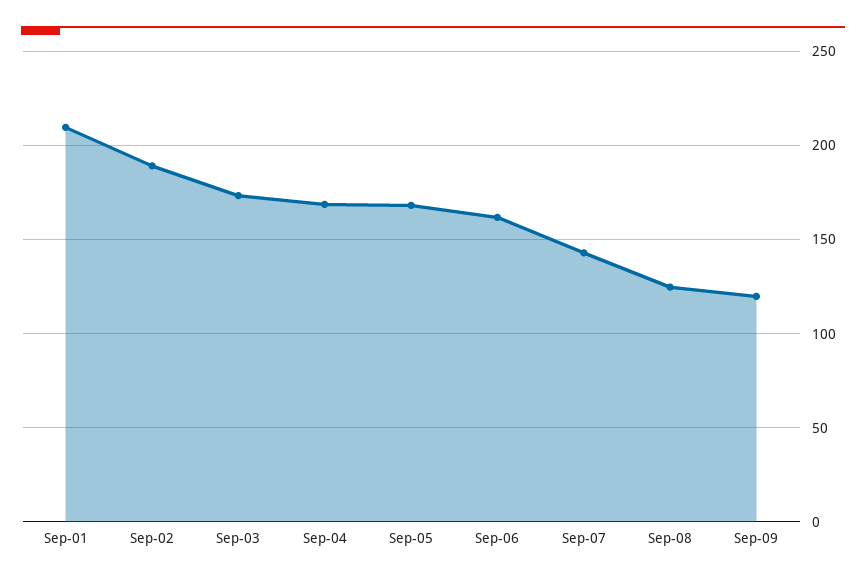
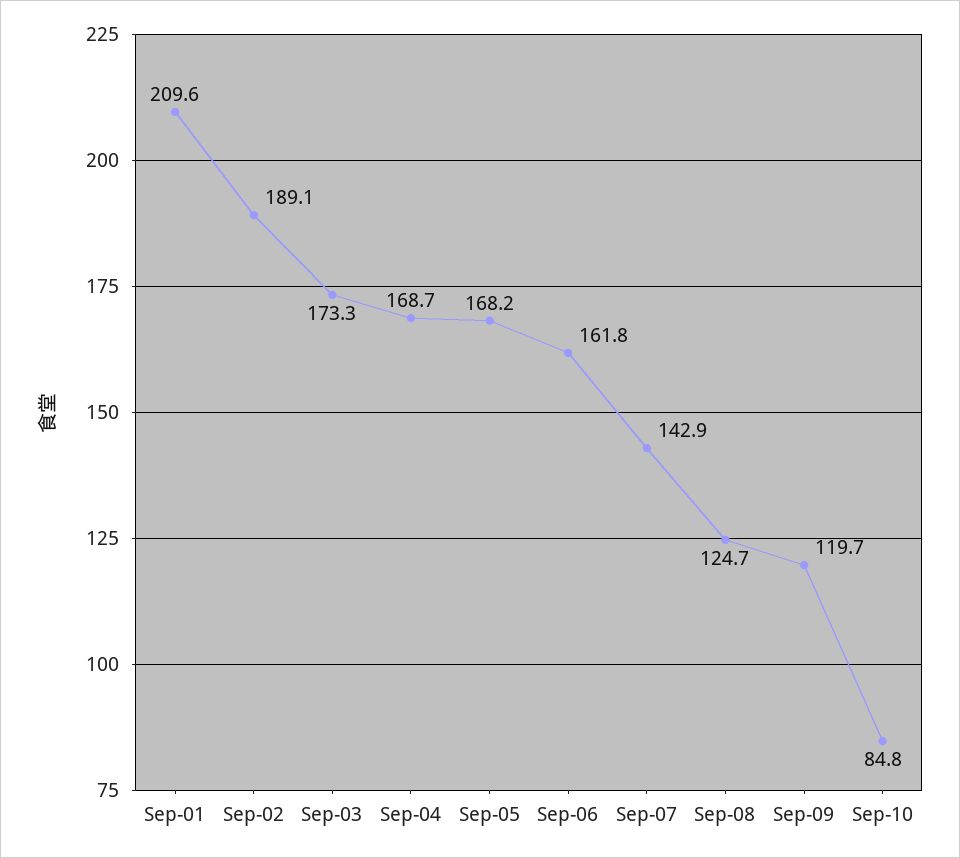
Sep-10: none -> 84.8

